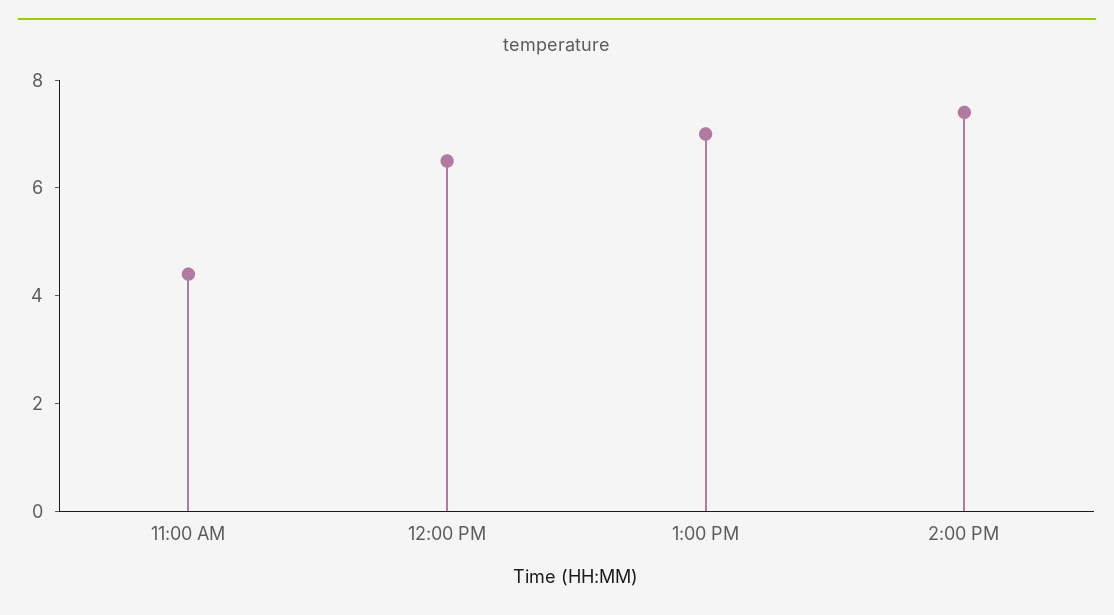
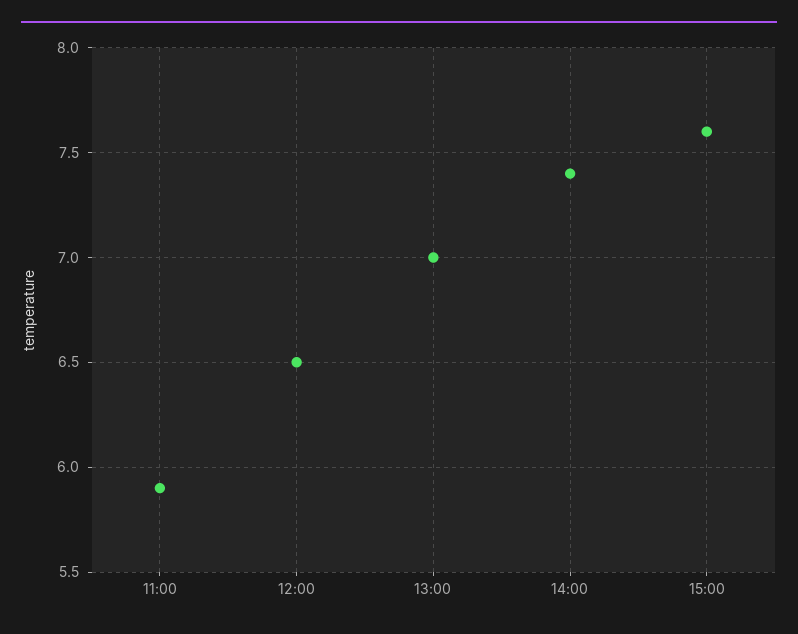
11:00 AM: 4.5 -> 5.9
15:00: none -> 7.6

